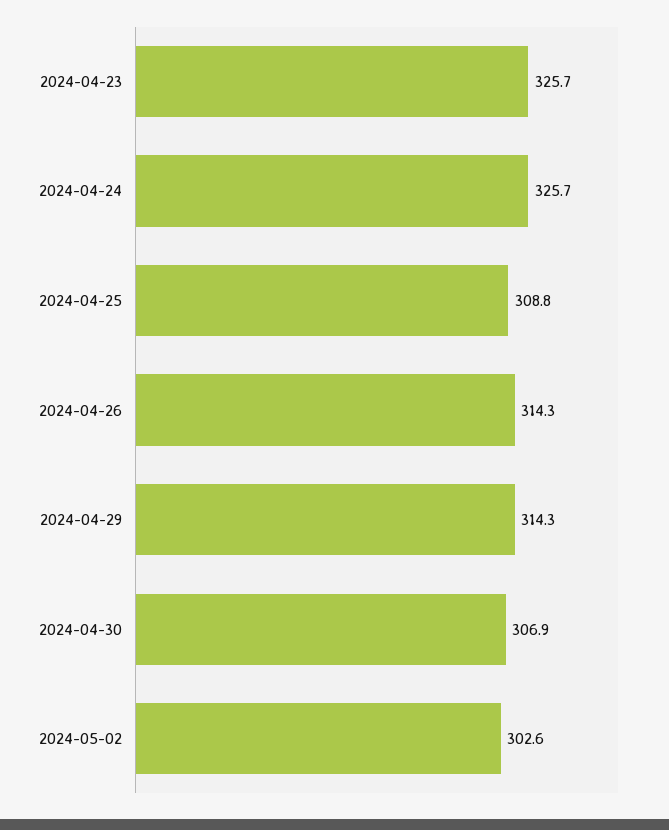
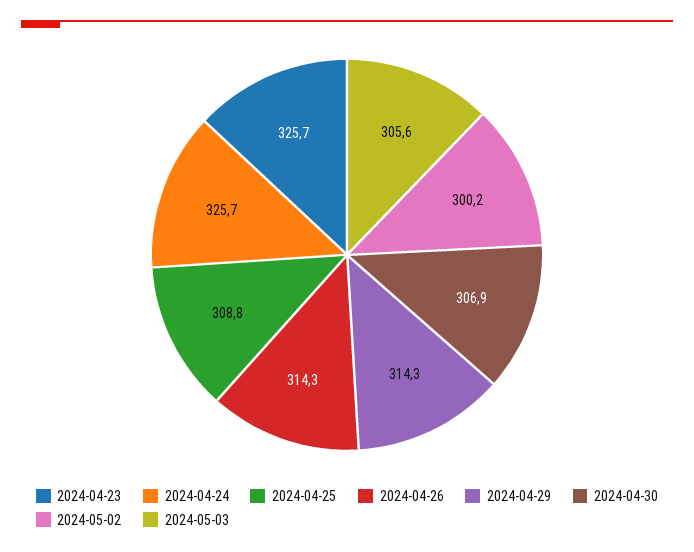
2024-05-02: 302.6 -> 300.2
2024-05-03: none -> 305.6

